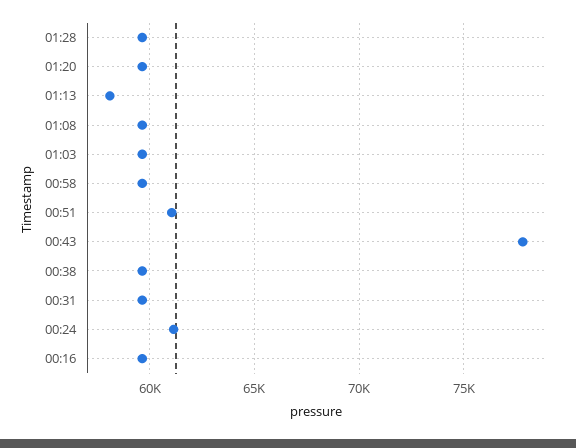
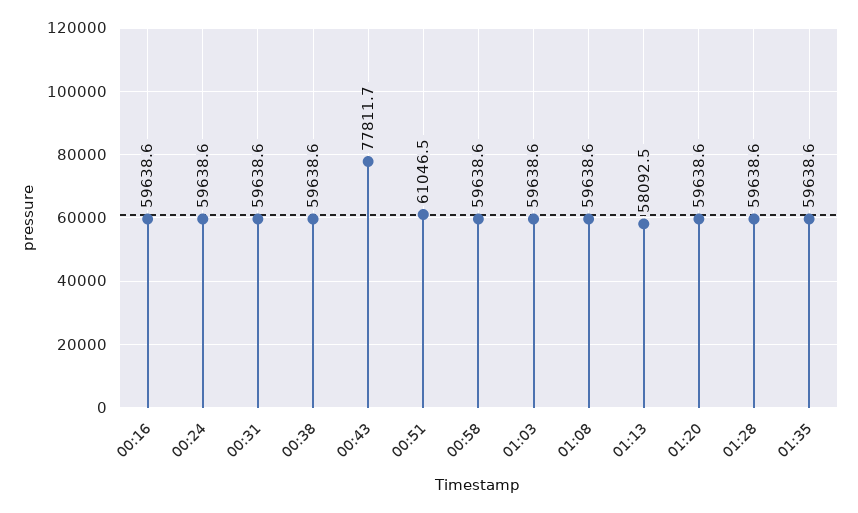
00:24: 61000 -> 59638.6
01:35: none -> 59638.6

